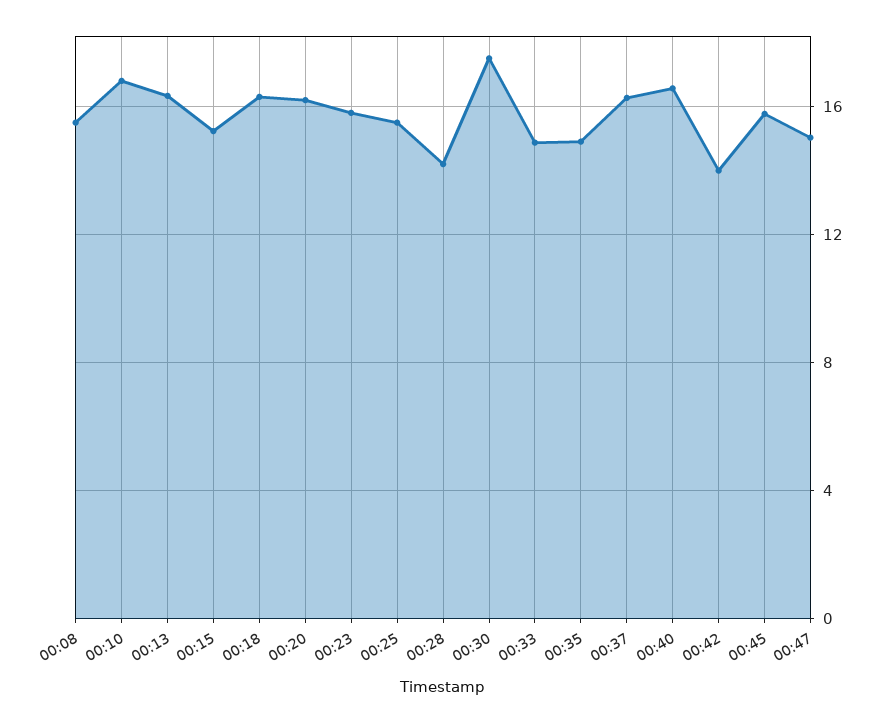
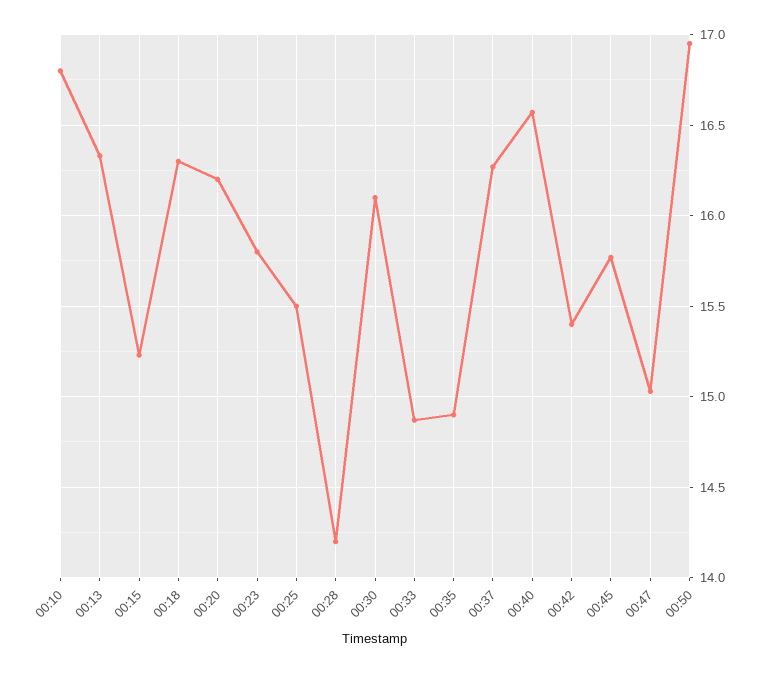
00:08: 15.5 -> none
00:30: 17.5 -> 16.1
00:42: 14 -> 15.4
00:50: none -> 16.95

